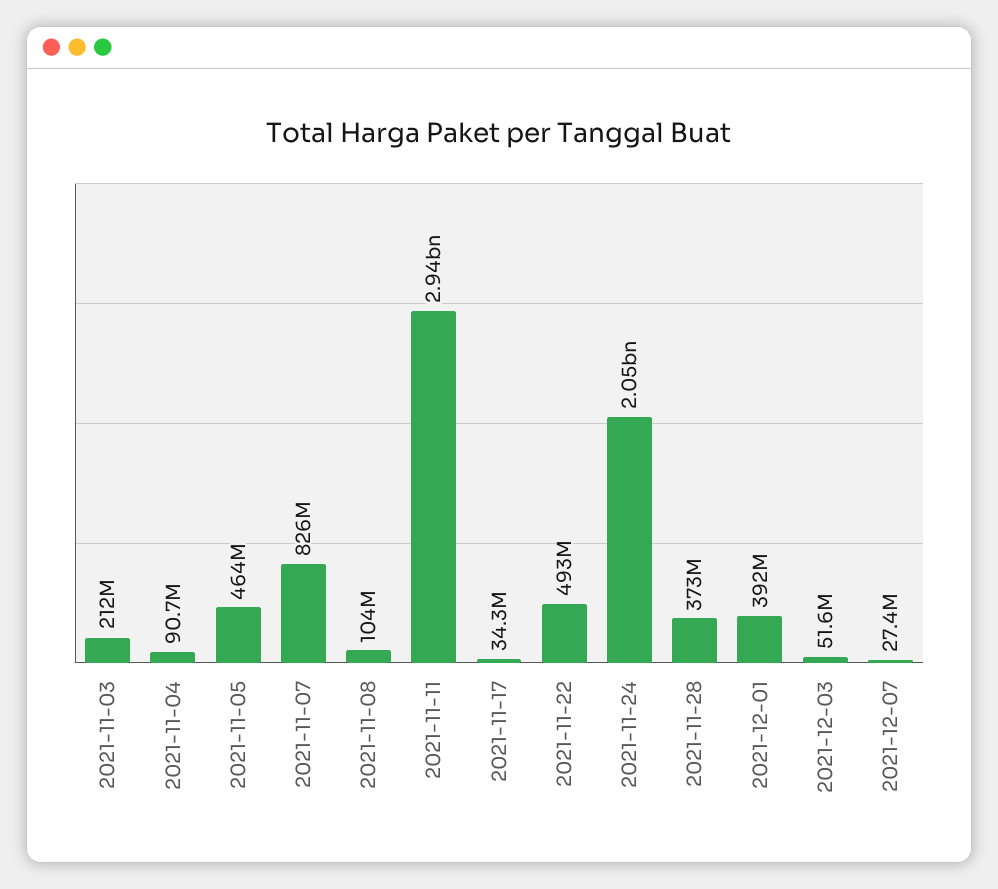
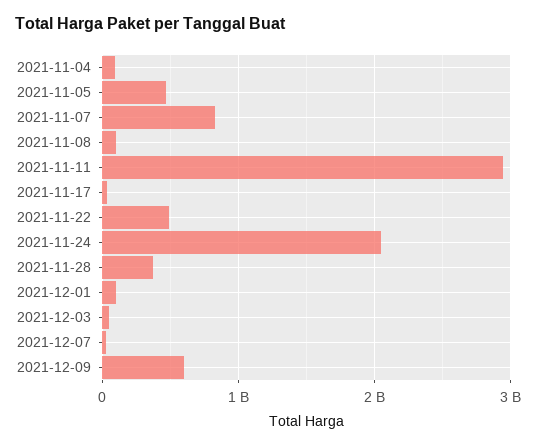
2021-11-03: 212000000 -> none
2021-12-01: 392000000 -> 100000000
2021-12-09: none -> 600000000

